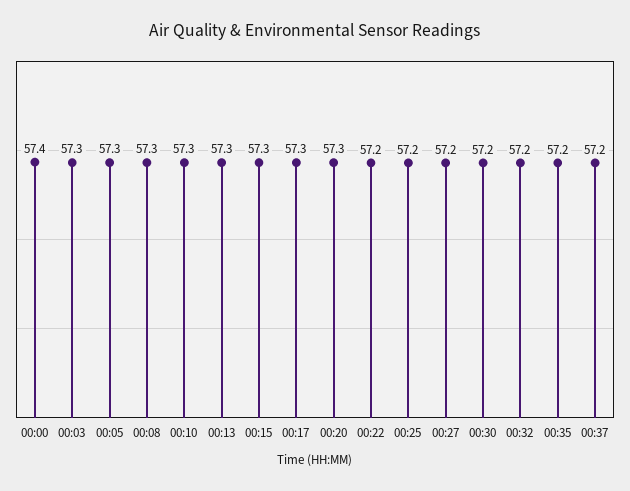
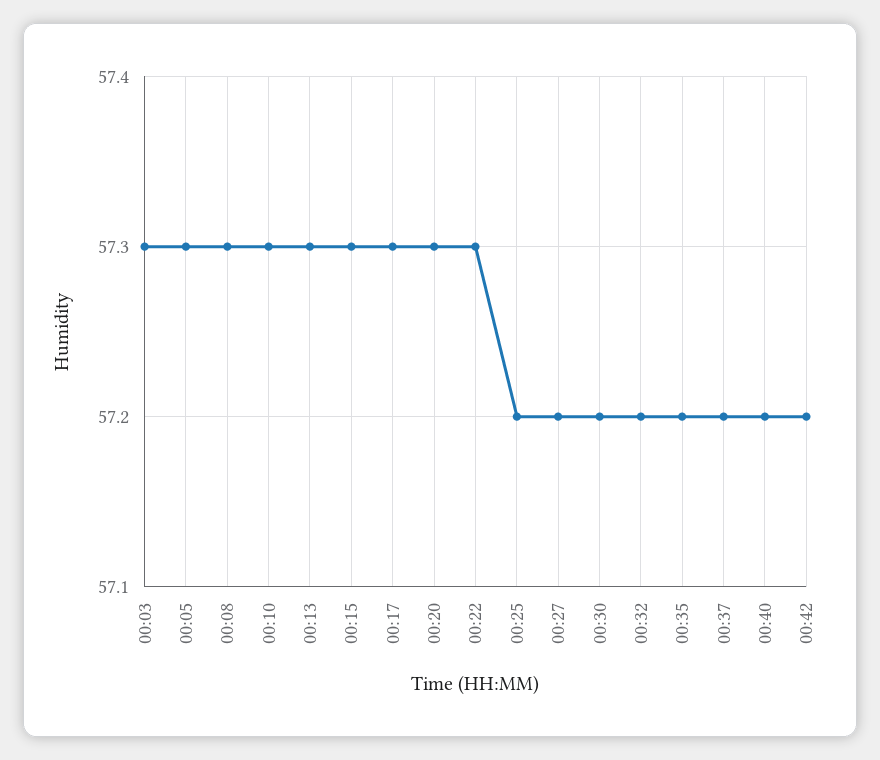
00:00: 57.4 -> none
00:22: 57.2 -> 57.3
00:40: none -> 57.2
00:42: none -> 57.2

